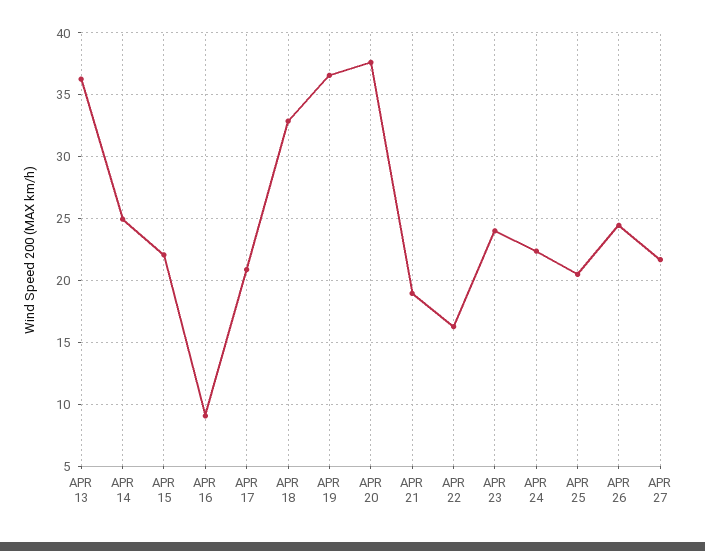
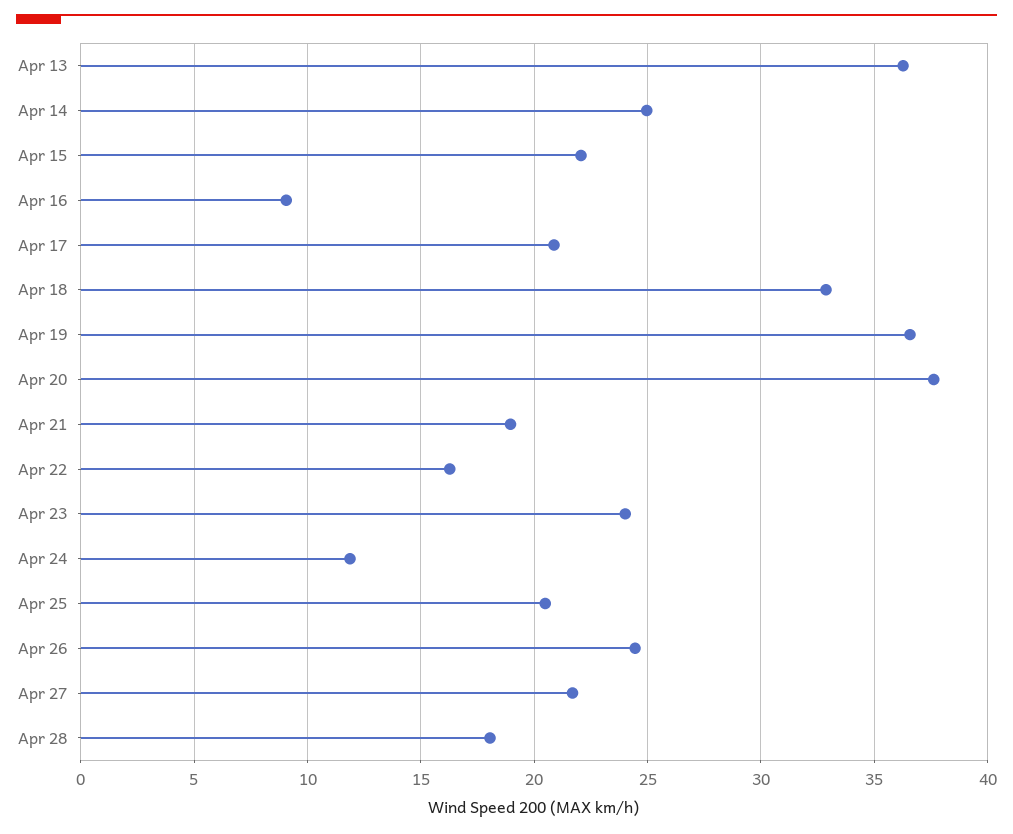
APR 24: 22.5 -> 12
Apr 28: none -> 18

